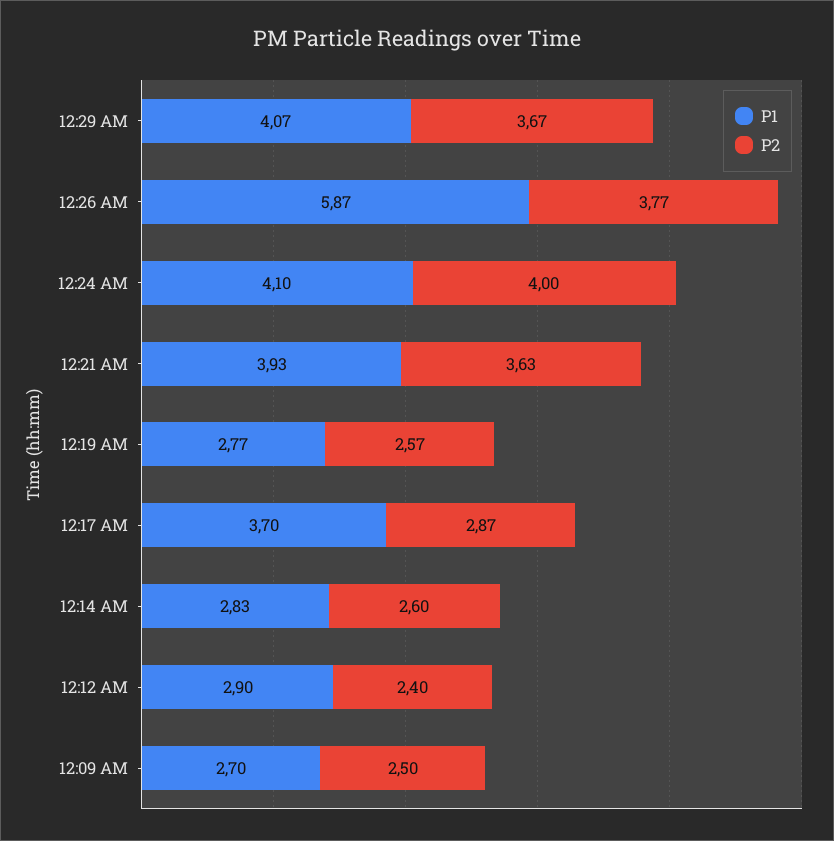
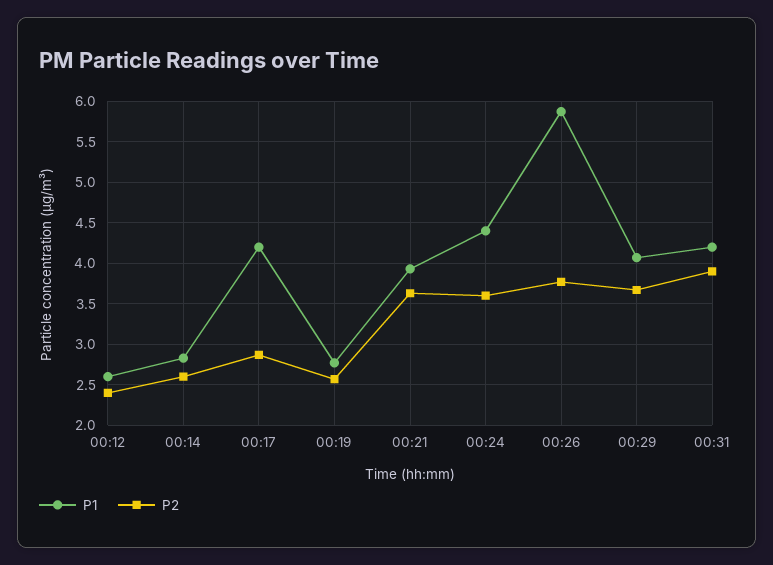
P1, 12:24 AM: 4.1 -> 4.4
P2, 12:24 AM: 4 -> 3.6
P1, 12:17 AM: 3.7 -> 4.2
P1, 12:12 AM: 2.9 -> 2.6
P1, 12:09 AM: 2.7 -> none
P2, 12:09 AM: 2.5 -> none
P1, 00:31: none -> 4.2
P2, 00:31: none -> 3.9

